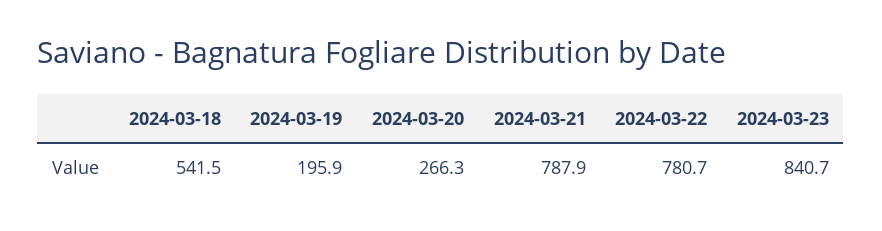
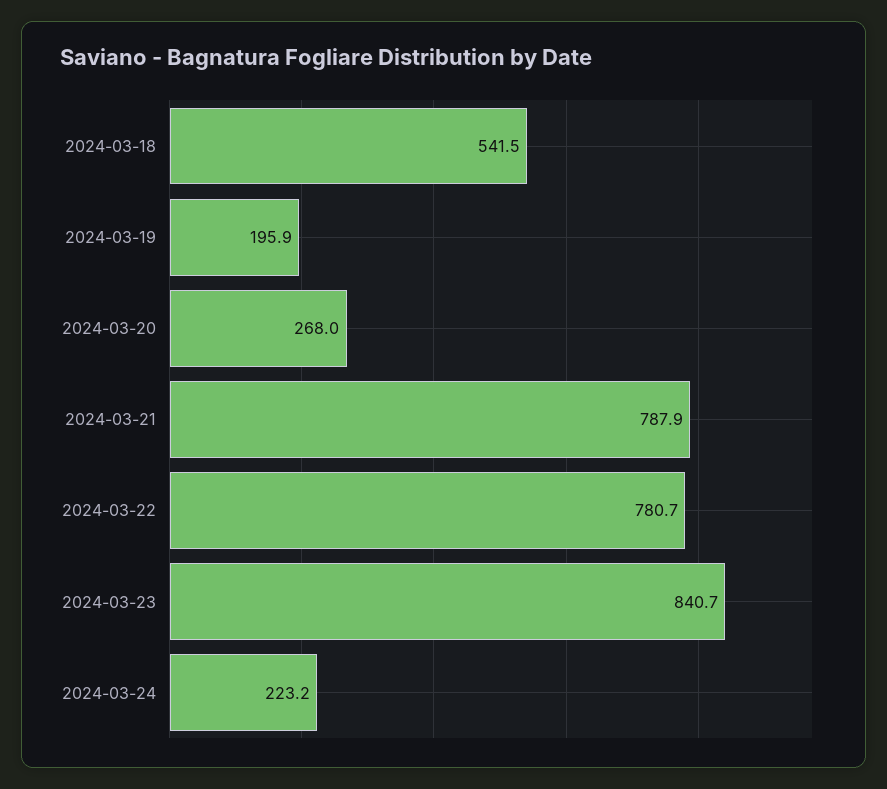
2024-03-20: 266.3 -> 268
2024-03-24: none -> 223.2

